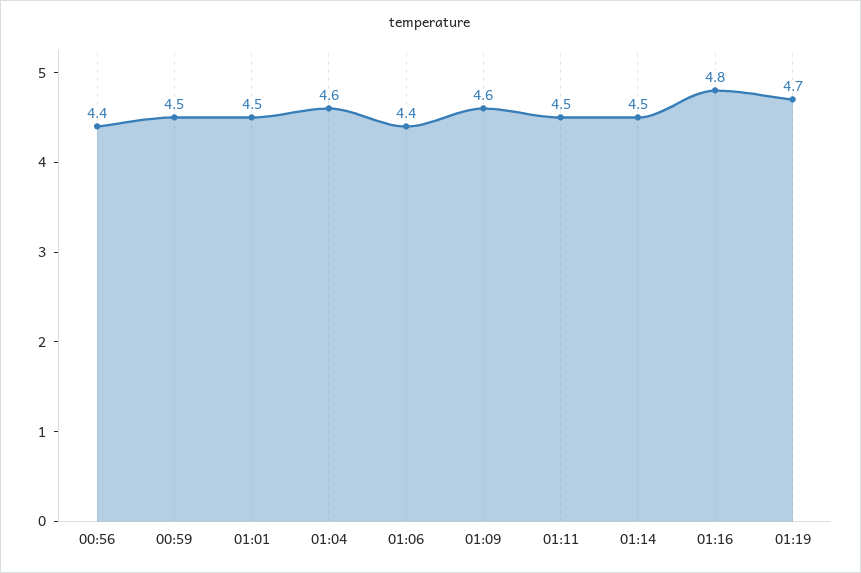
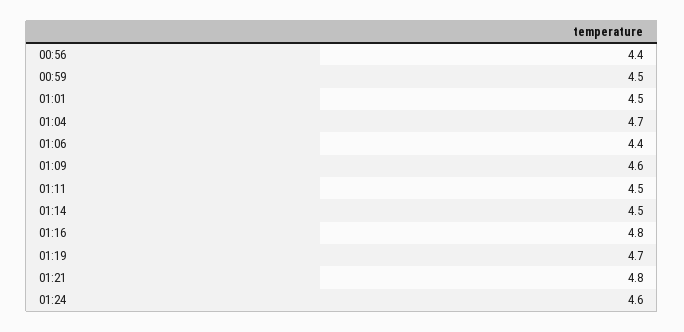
01:04: 4.6 -> 4.7
01:21: none -> 4.8
01:24: none -> 4.6

